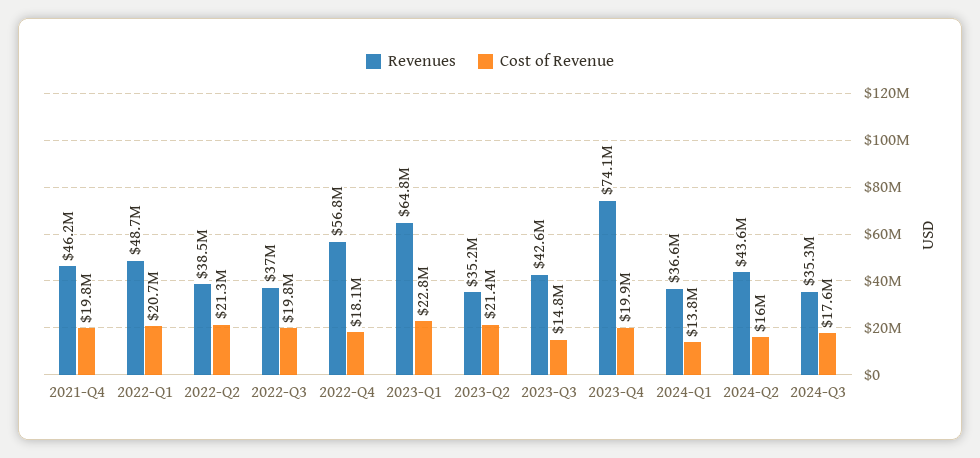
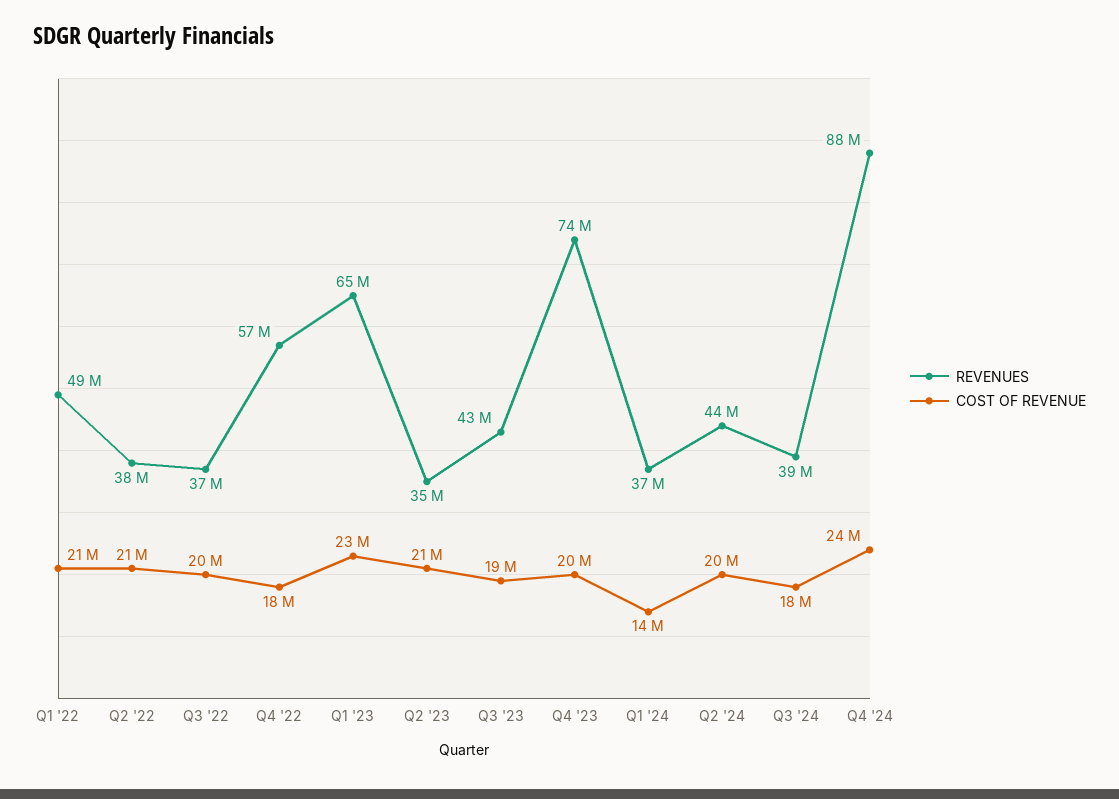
Revenues, 2021-Q4: 46200000 -> none
Cost of Revenue, 2021-Q4: 19800000 -> none
Cost of Revenue, 2023-Q3: 14800000 -> 19000000
Cost of Revenue, 2024-Q2: 16000000 -> 20000000
Revenues, 2024-Q3: 35300000 -> 39000000
Revenues, Q4 '24: none -> 88000000
Cost of Revenue, Q4 '24: none -> 24000000

